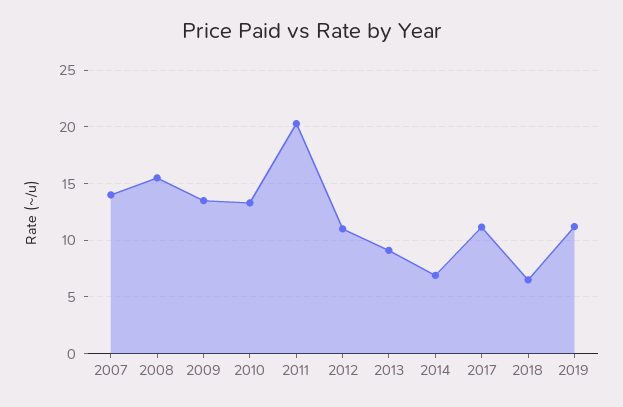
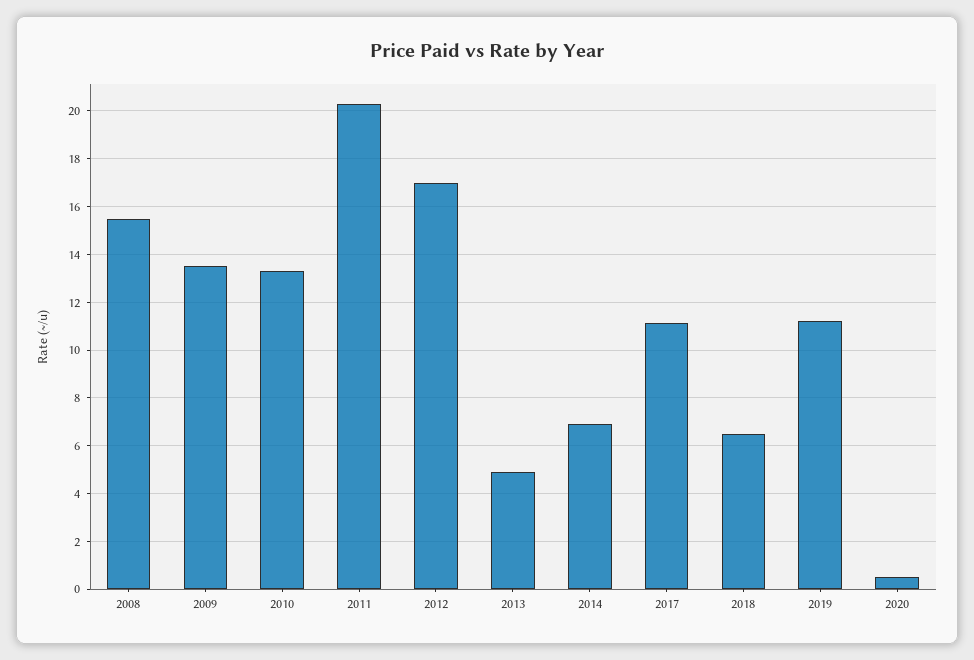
2007: 14 -> none
2012: 11 -> 17
2013: 9 -> 5
2020: none -> 0.5

